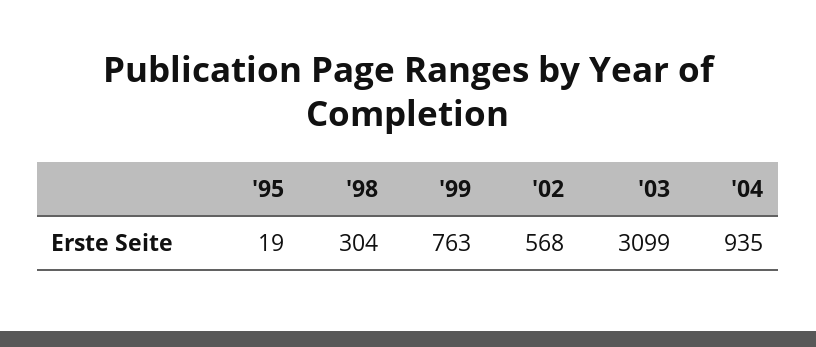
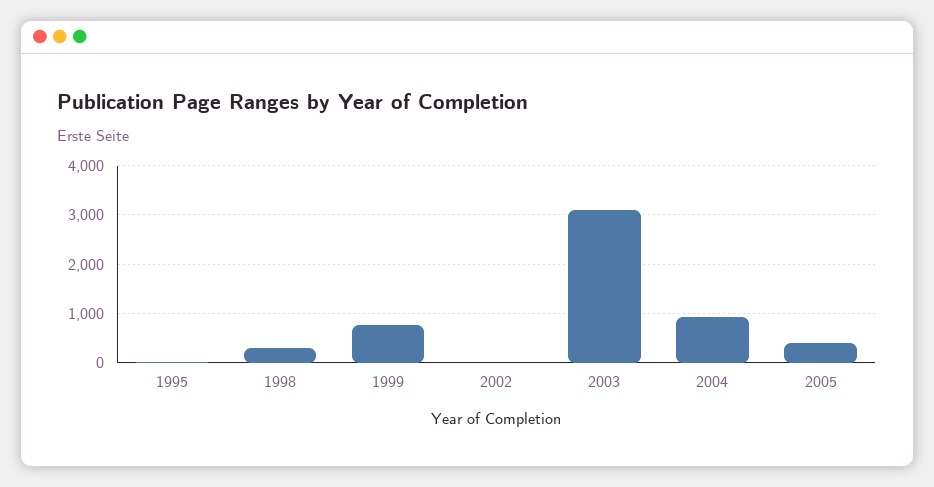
'02: 568 -> 0
2005: none -> 400

